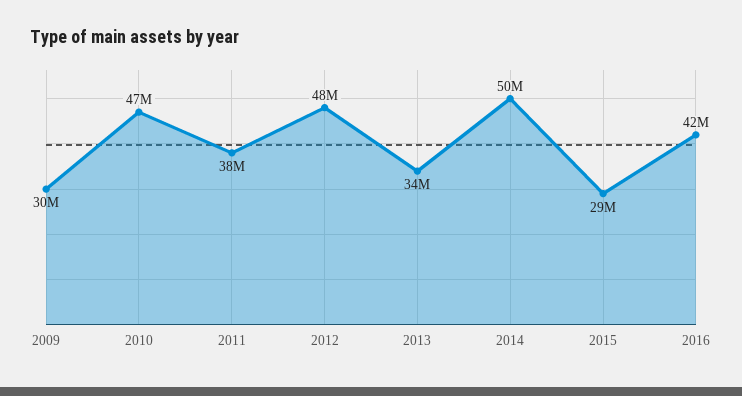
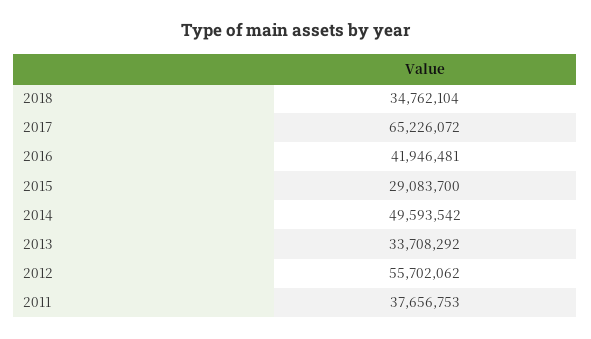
2009: 30000000 -> none
2010: 47000000 -> none
2012: 48000000 -> 55702062
2018: none -> 34762104
2017: none -> 65226072

